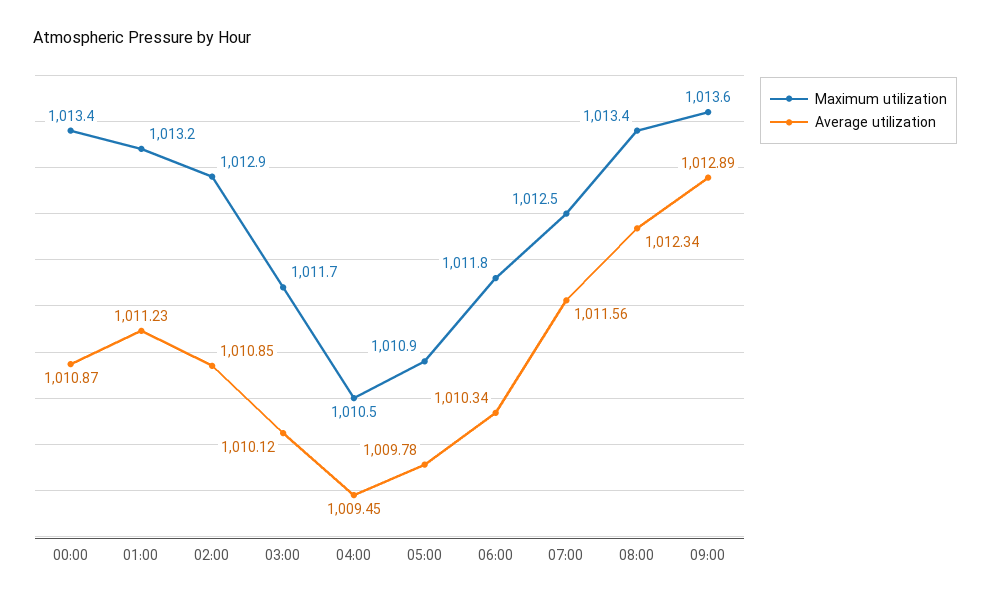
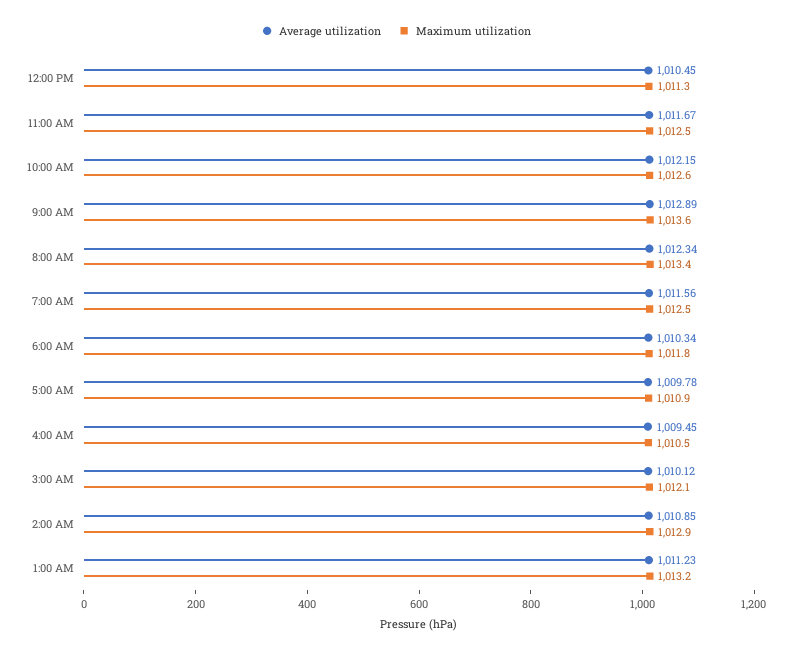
Maximum utilization, 00:00: 1013.4 -> none
Average utilization, 00:00: 1010.87 -> none
Maximum utilization, 03:00: 1011.7 -> 1012.1
Average utilization, 12:00 PM: none -> 1010.45
Maximum utilization, 12:00 PM: none -> 1011.3
Average utilization, 11:00 AM: none -> 1011.67
Maximum utilization, 11:00 AM: none -> 1012.5
Average utilization, 10:00 AM: none -> 1012.15
Maximum utilization, 10:00 AM: none -> 1012.6

